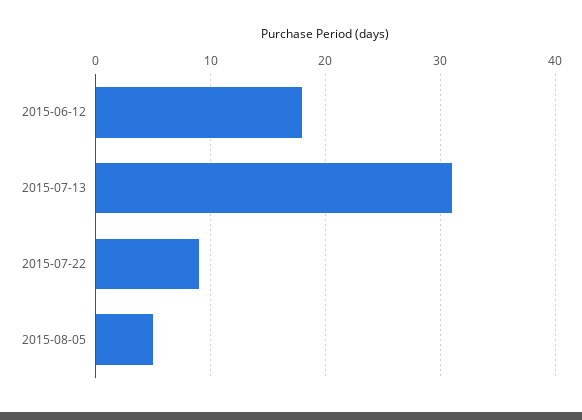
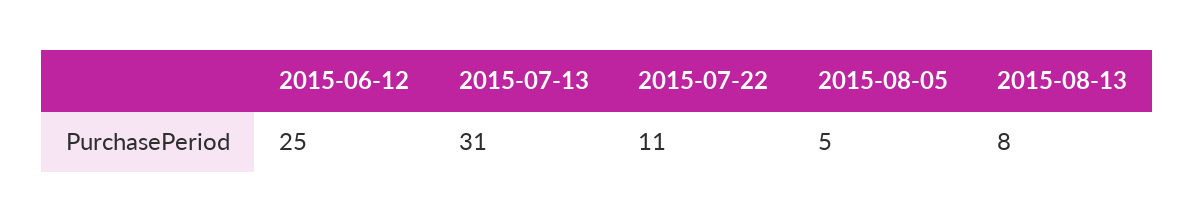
2015-06-12: 18 -> 25
2015-07-22: 9 -> 11
2015-08-13: none -> 8

